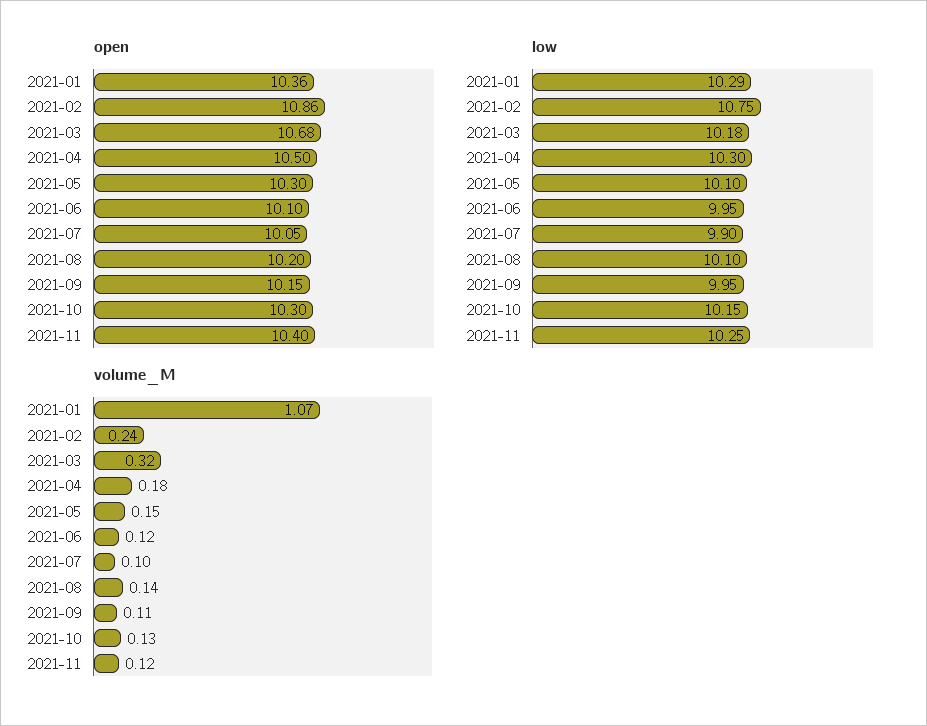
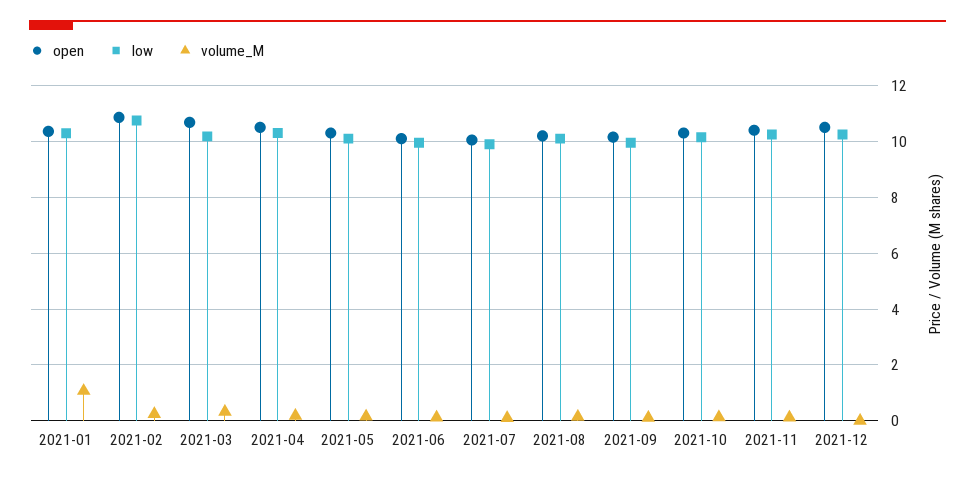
open, 2021-12: none -> 10.5
low, 2021-12: none -> 10.25
volume_M, 2021-12: none -> 0

